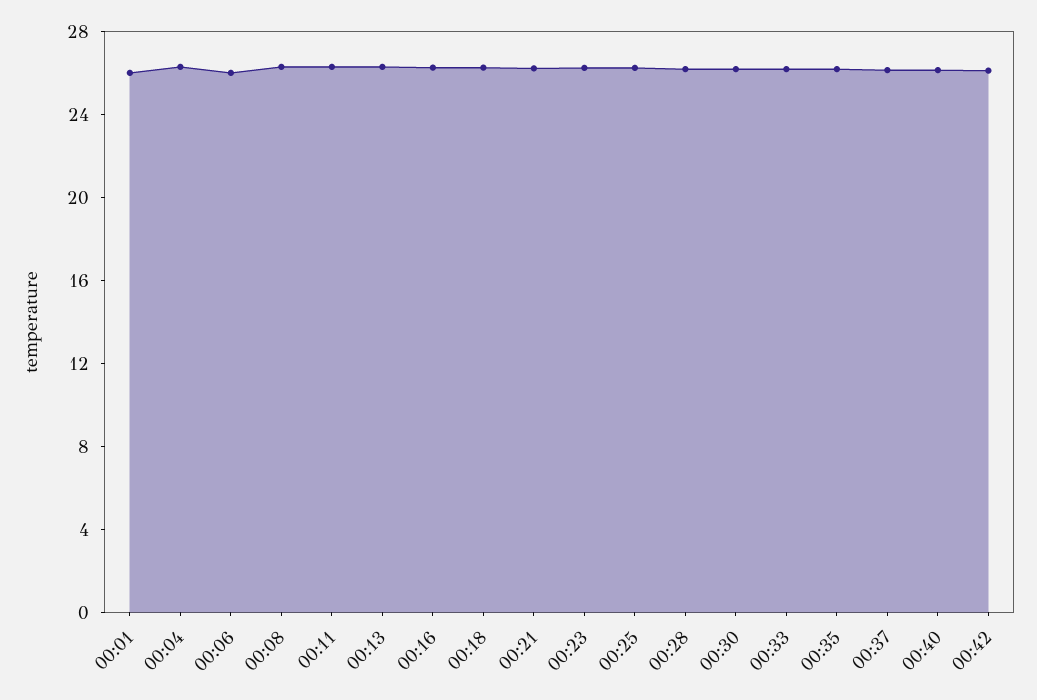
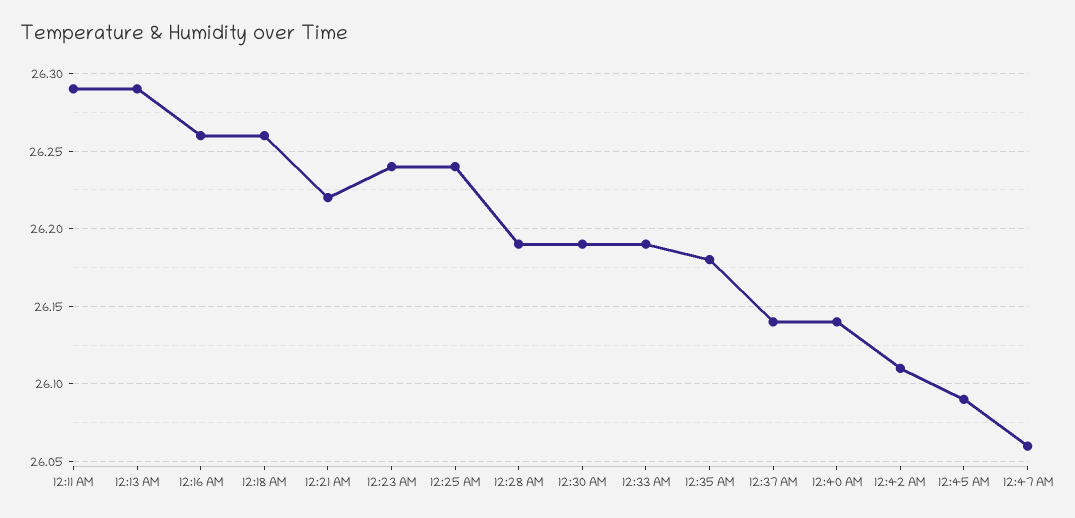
00:01: 26 -> none
00:04: 26 -> none
00:06: 26 -> none
00:08: 26 -> none
12:45 AM: none -> 26.09
12:47 AM: none -> 26.06

